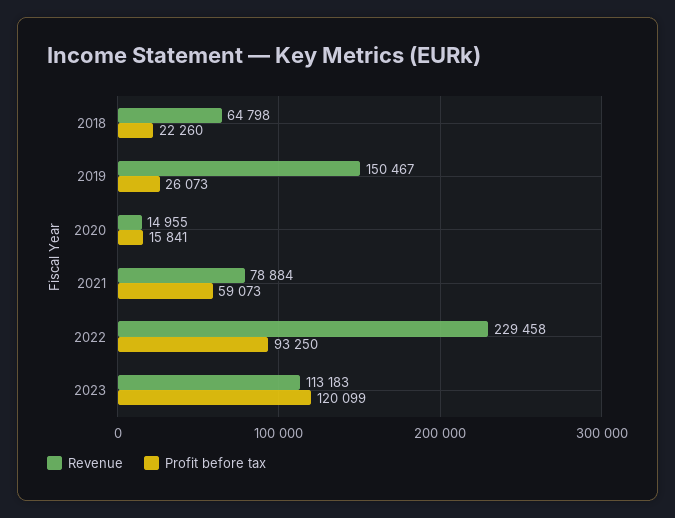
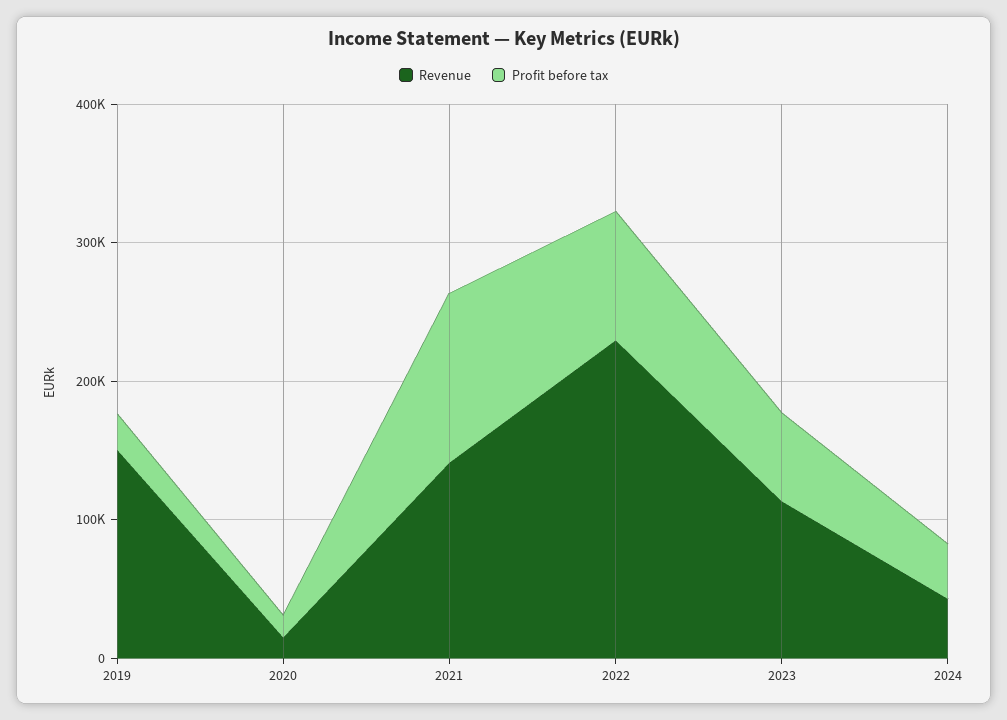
Revenue, 2018: 64798 -> none
Profit before tax, 2018: 22260 -> none
Revenue, 2021: 78884 -> 140000
Profit before tax, 2021: 59073 -> 120000
Profit before tax, 2023: 120099 -> 60000
Revenue, 2024: none -> 40000
Profit before tax, 2024: none -> 40000

